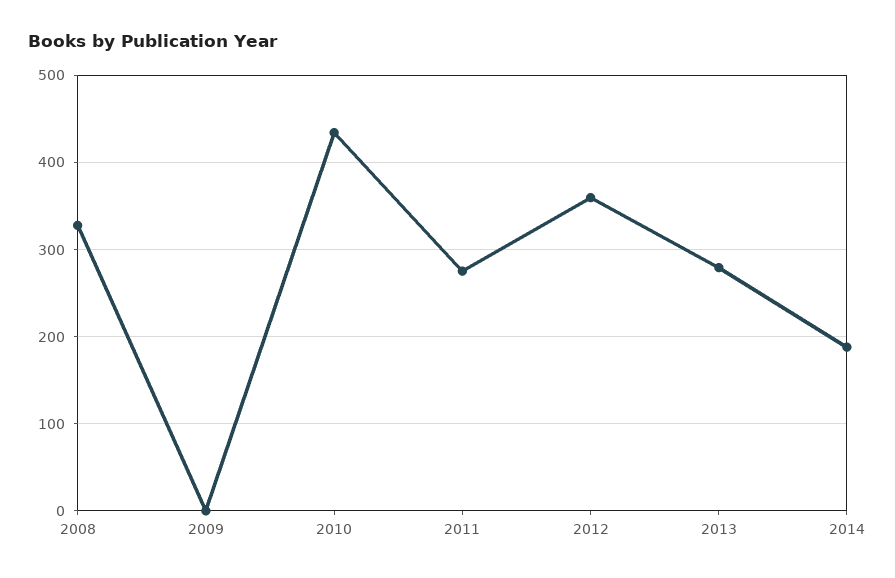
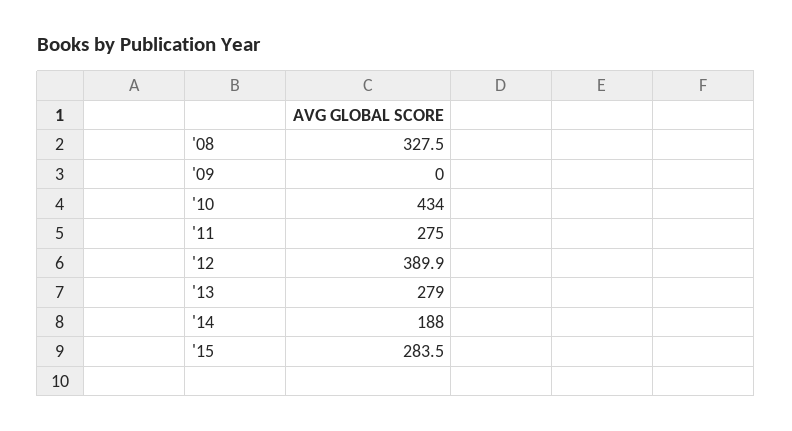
2012: 360 -> 389.9
'15: none -> 283.5

